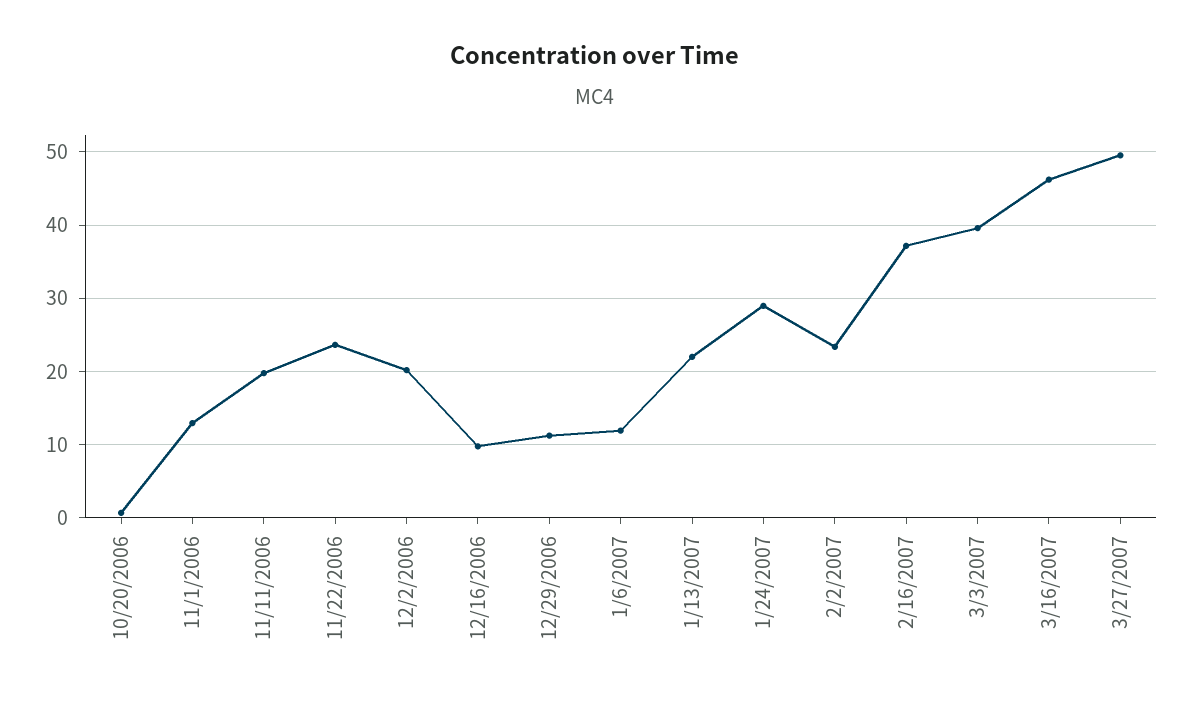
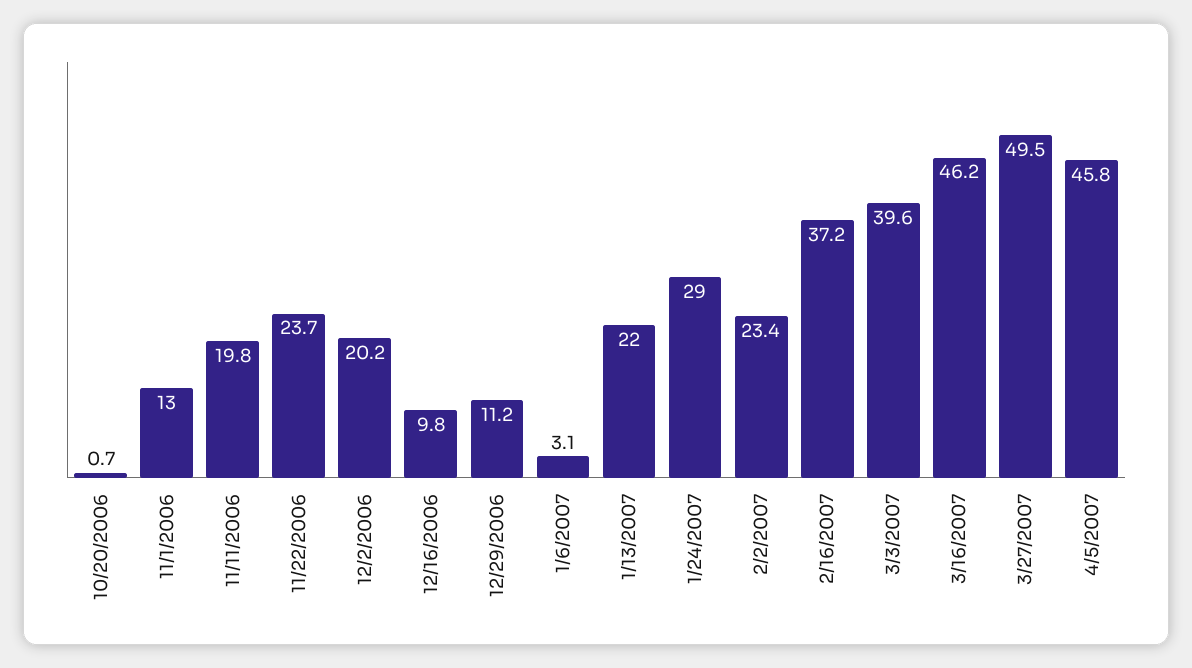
1/6/2007: 12 -> 3.1
4/5/2007: none -> 45.8

